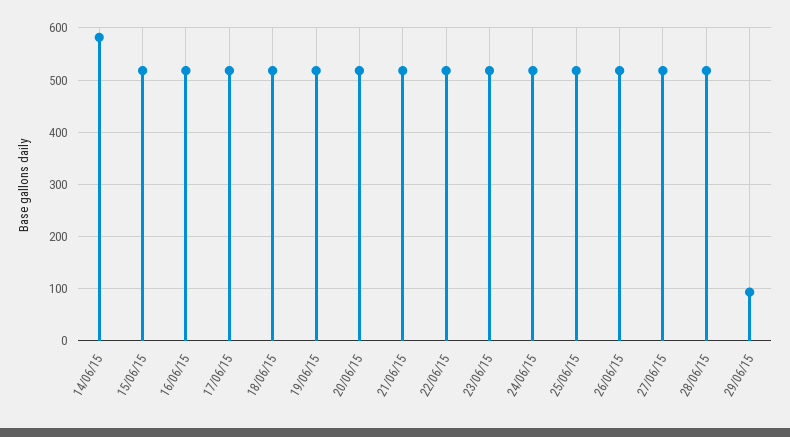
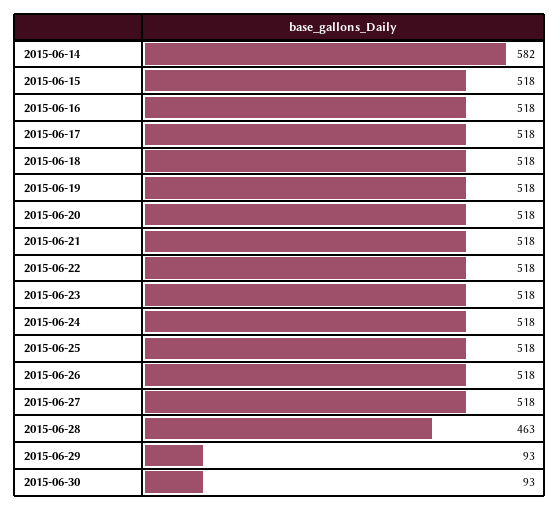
28/06/15: 520 -> 463
2015-06-30: none -> 93

